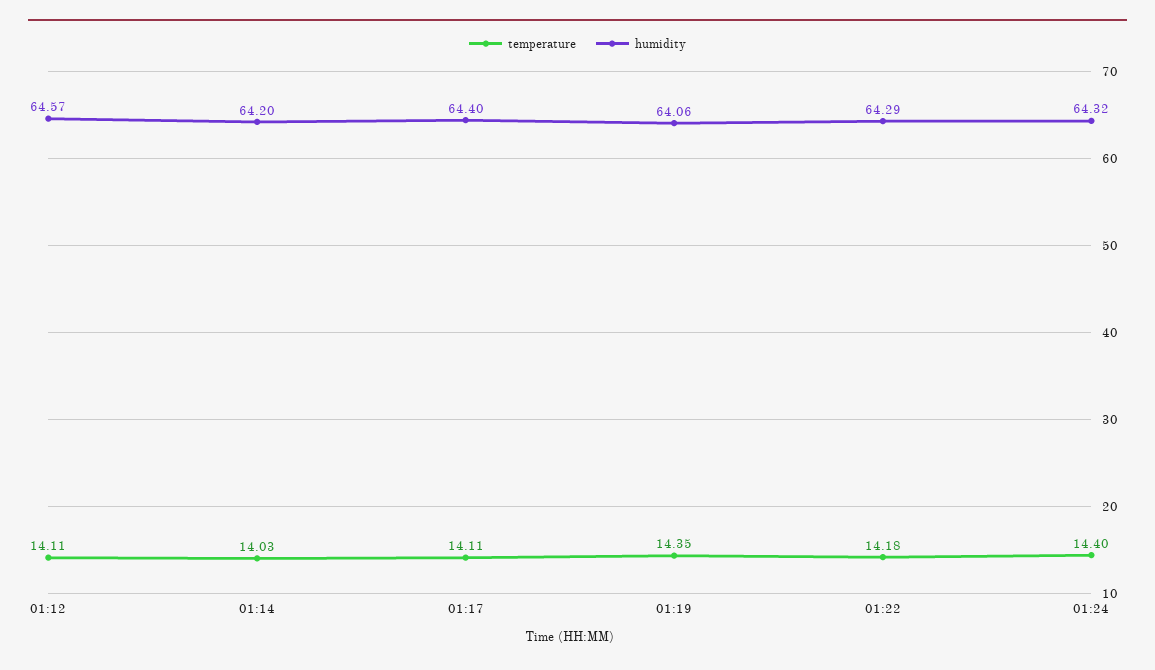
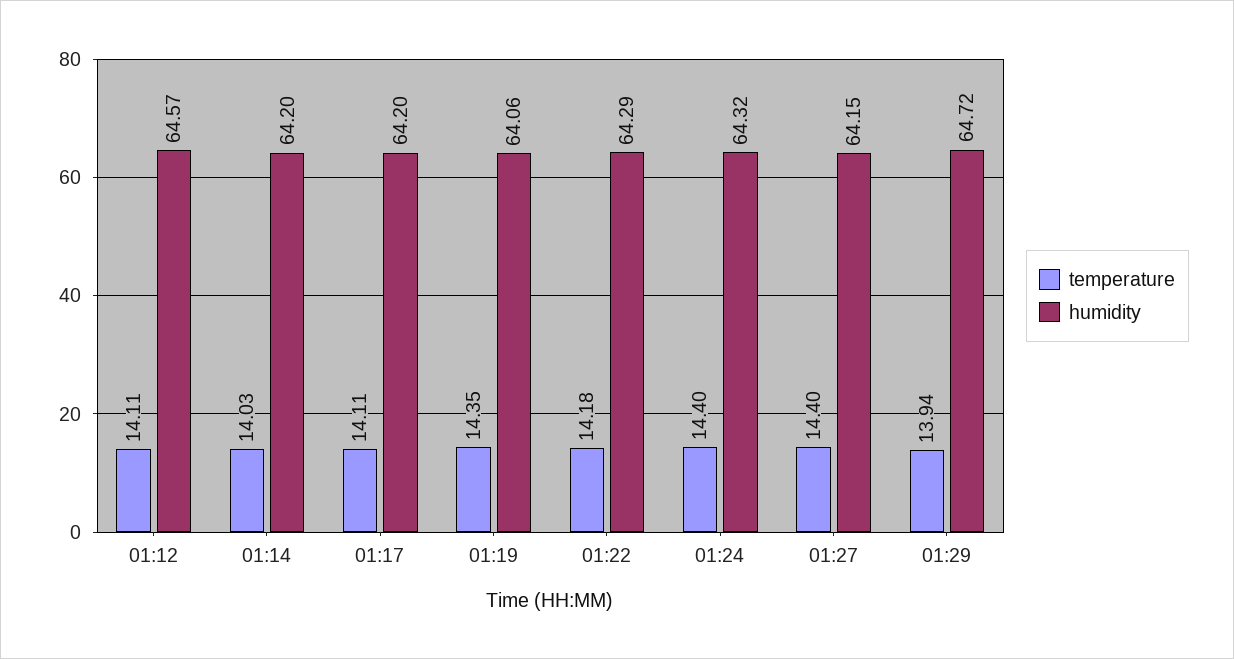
humidity, 01:17: 64.4 -> 64.2
temperature, 01:27: none -> 14.4
humidity, 01:27: none -> 64.15
temperature, 01:29: none -> 13.94
humidity, 01:29: none -> 64.72

